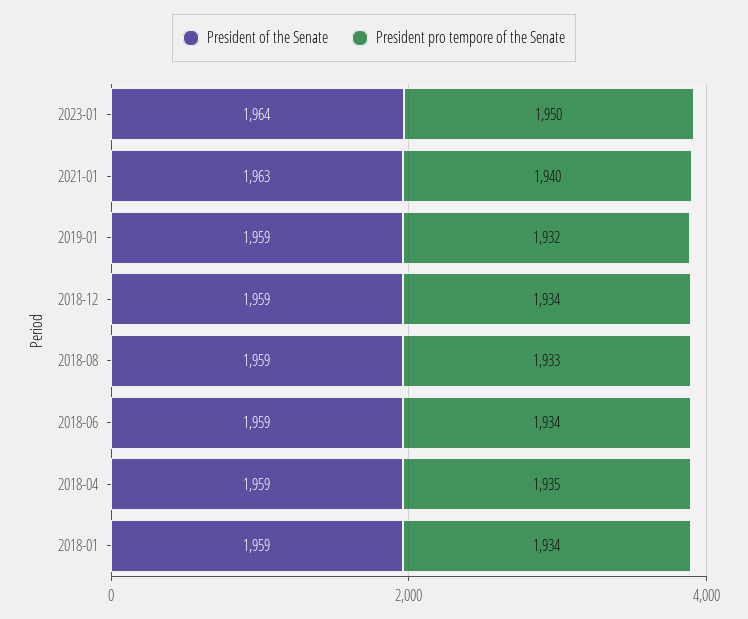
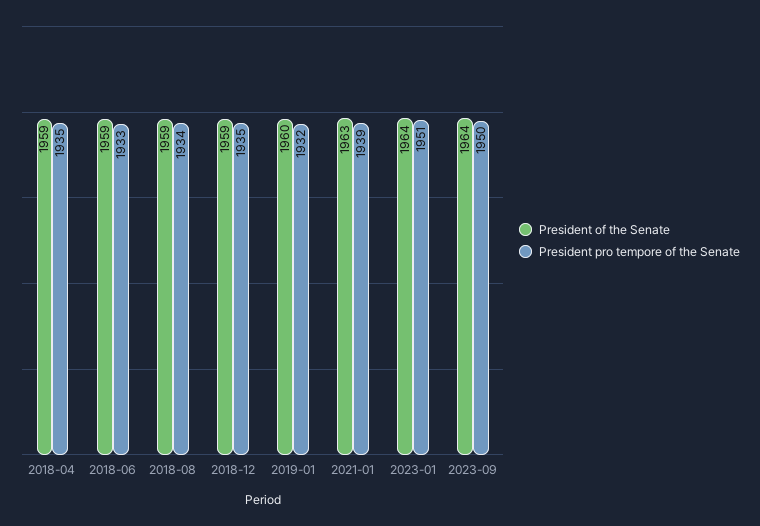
President pro tempore of the Senate, 2023-01: 1950 -> 1951
President pro tempore of the Senate, 2021-01: 1940 -> 1939
President of the Senate, 2019-01: 1959 -> 1960
President pro tempore of the Senate, 2018-12: 1934 -> 1935
President pro tempore of the Senate, 2018-08: 1933 -> 1934
President pro tempore of the Senate, 2018-06: 1934 -> 1933
President of the Senate, 2018-01: 1959 -> none
President pro tempore of the Senate, 2018-01: 1934 -> none
President of the Senate, 2023-09: none -> 1964
President pro tempore of the Senate, 2023-09: none -> 1950

